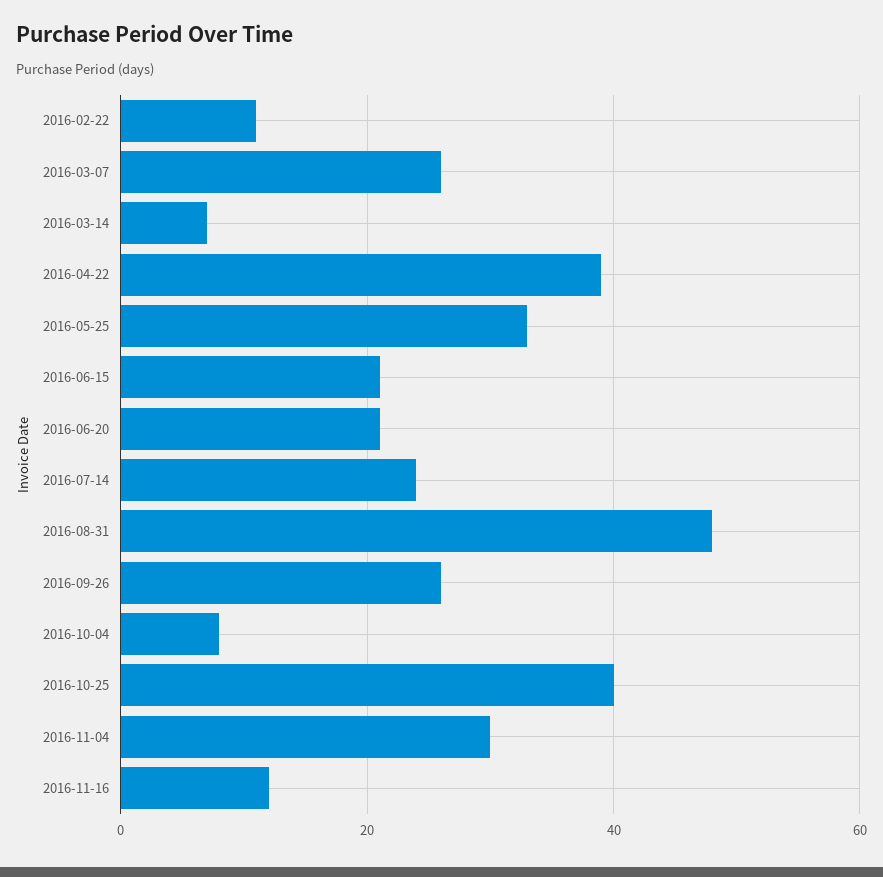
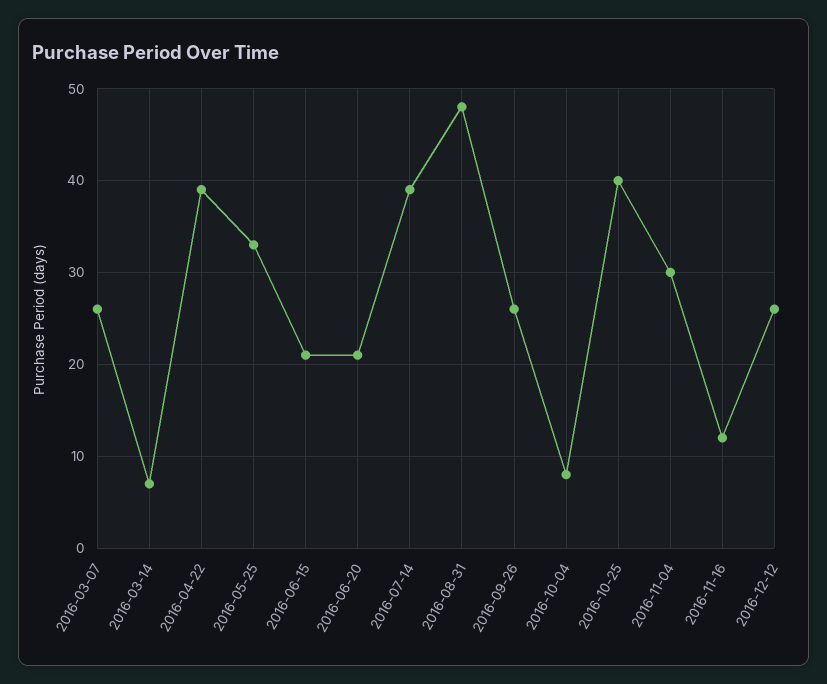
2016-02-22: 10 -> none
2016-07-14: 25 -> 39
2016-12-12: none -> 26

